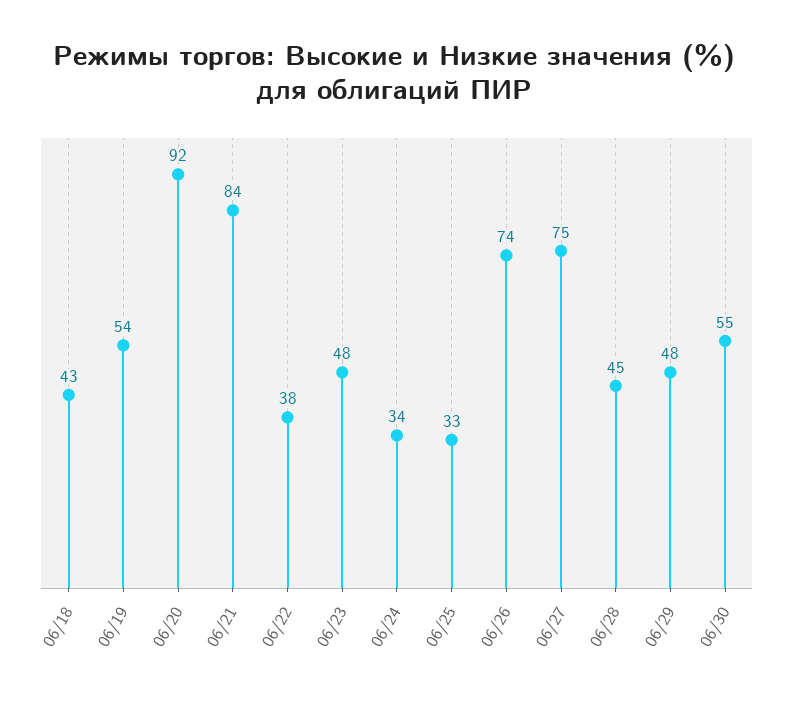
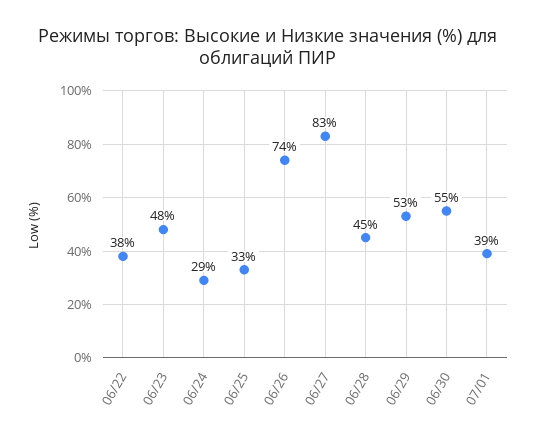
06/18: 43 -> none
06/19: 54 -> none
06/20: 92 -> none
06/21: 84 -> none
06/24: 34 -> 29
06/27: 75 -> 83
06/29: 48 -> 53
07/01: none -> 39

